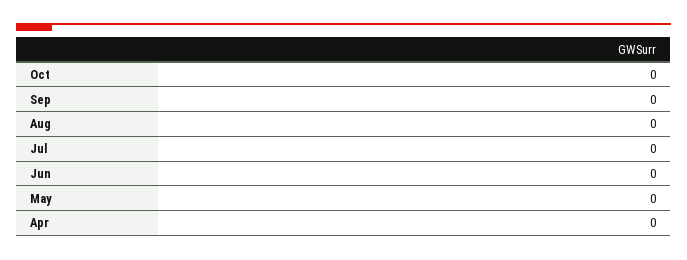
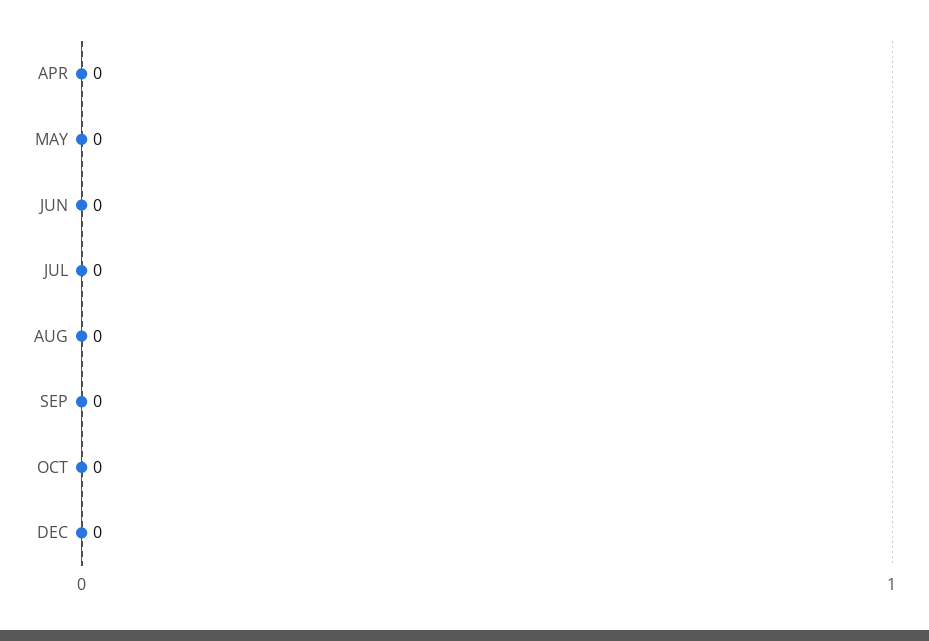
DEC: none -> 0

